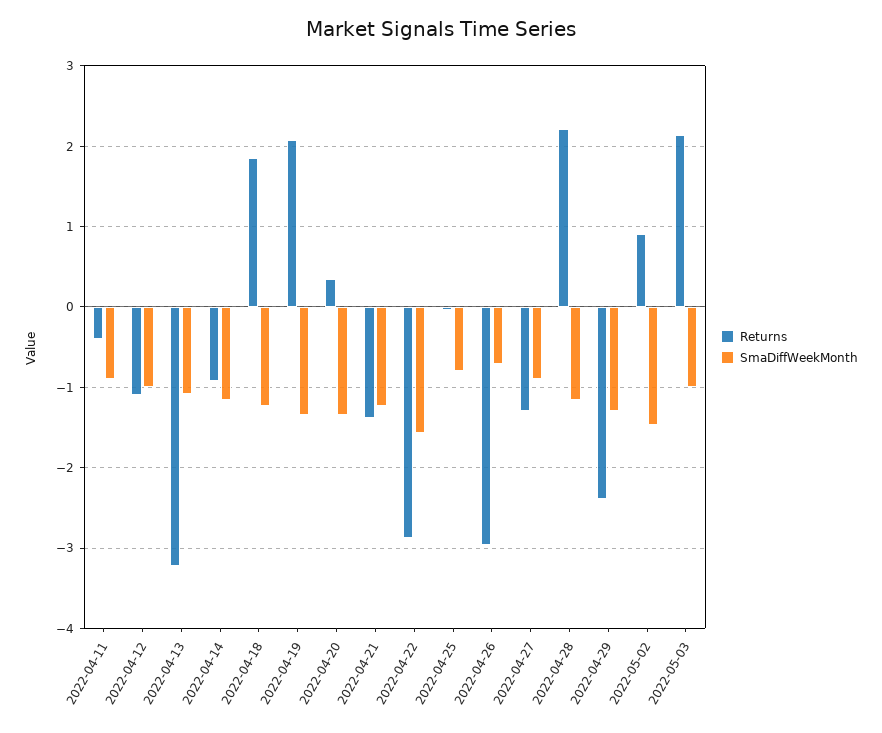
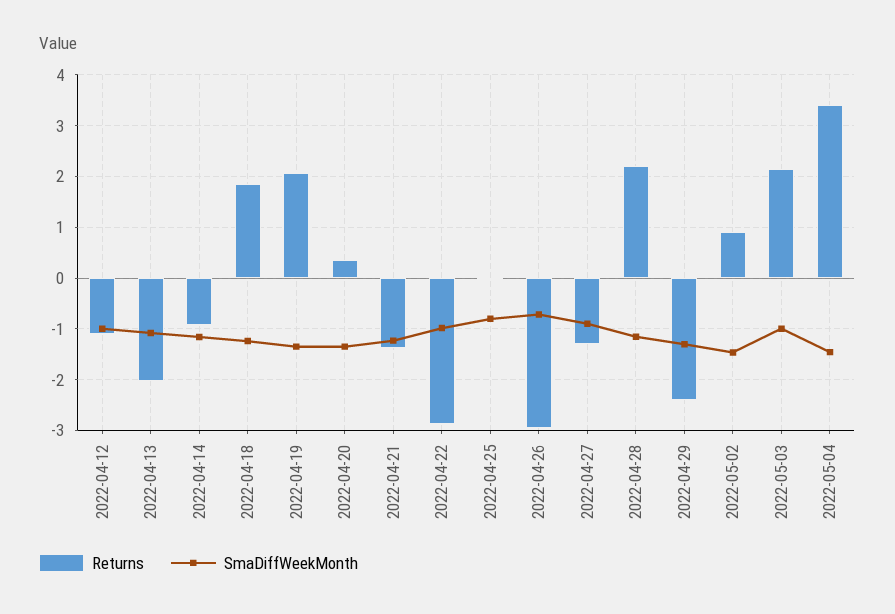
Returns, 2022-04-11: -0.4 -> none
SmaDiffWeekMonth, 2022-04-11: -0.9 -> none
Returns, 2022-04-13: -3.2 -> -2
SmaDiffWeekMonth, 2022-04-22: -1.6 -> -1
Returns, 2022-05-04: none -> 3.4
SmaDiffWeekMonth, 2022-05-04: none -> -1.4

